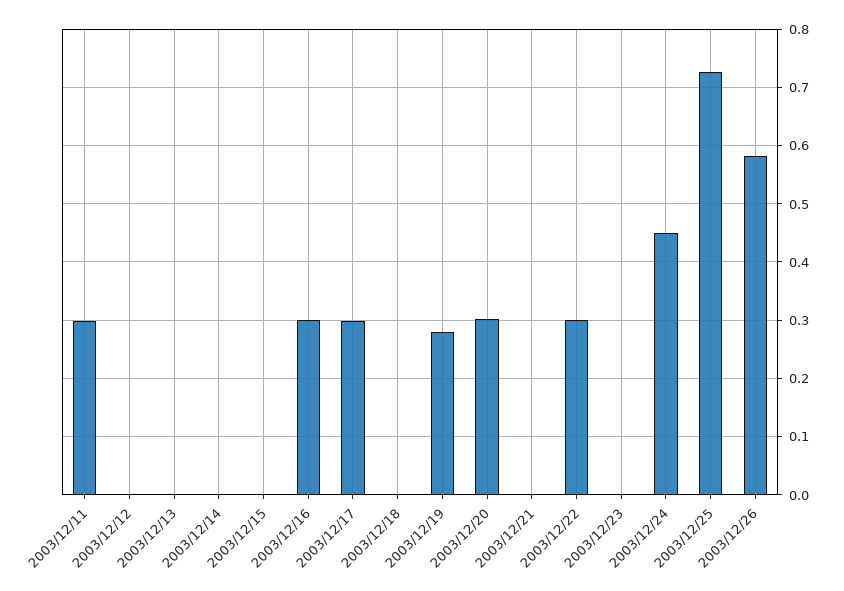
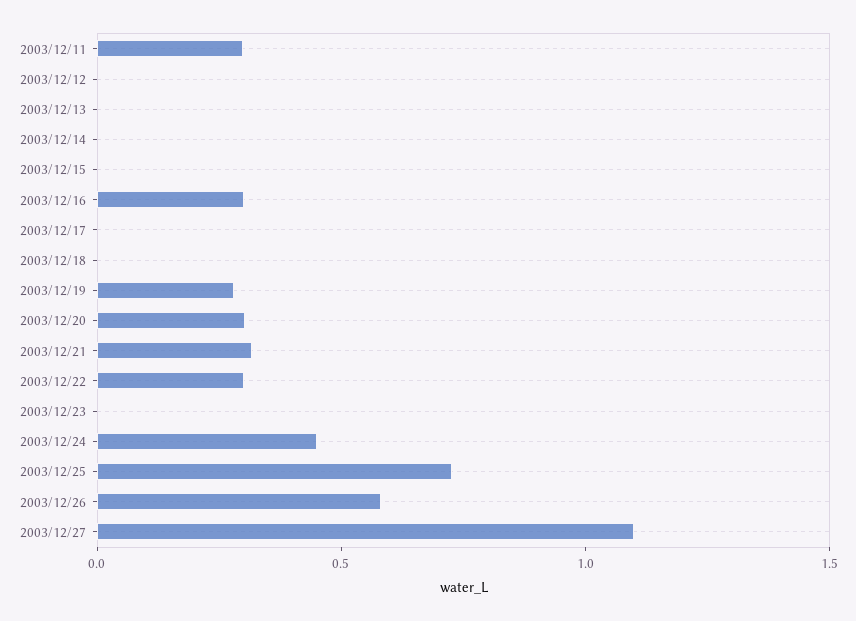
2003/12/17: 0.3 -> 0
2003/12/21: 0 -> 0.3
2003/12/27: none -> 1.1

